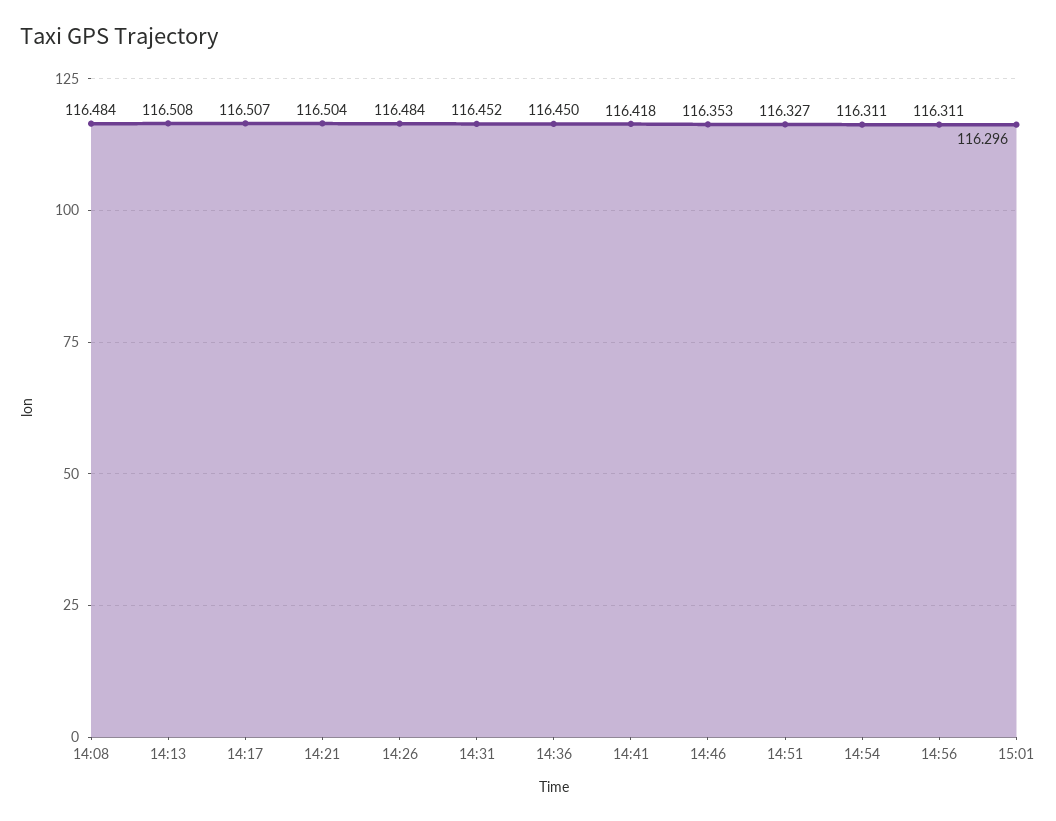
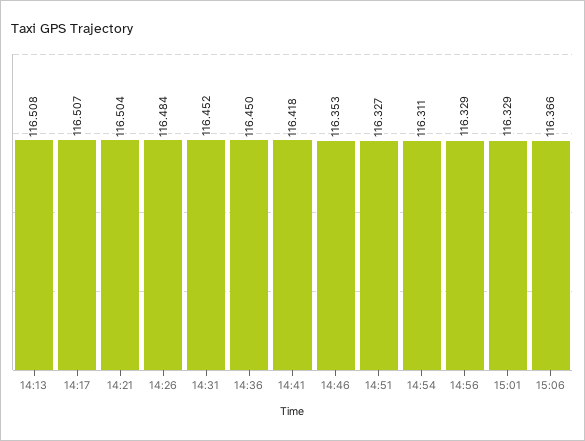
14:08: 116.484 -> none
14:56: 116.311 -> 116.329
15:01: 116.296 -> 116.329
15:06: none -> 116.366

